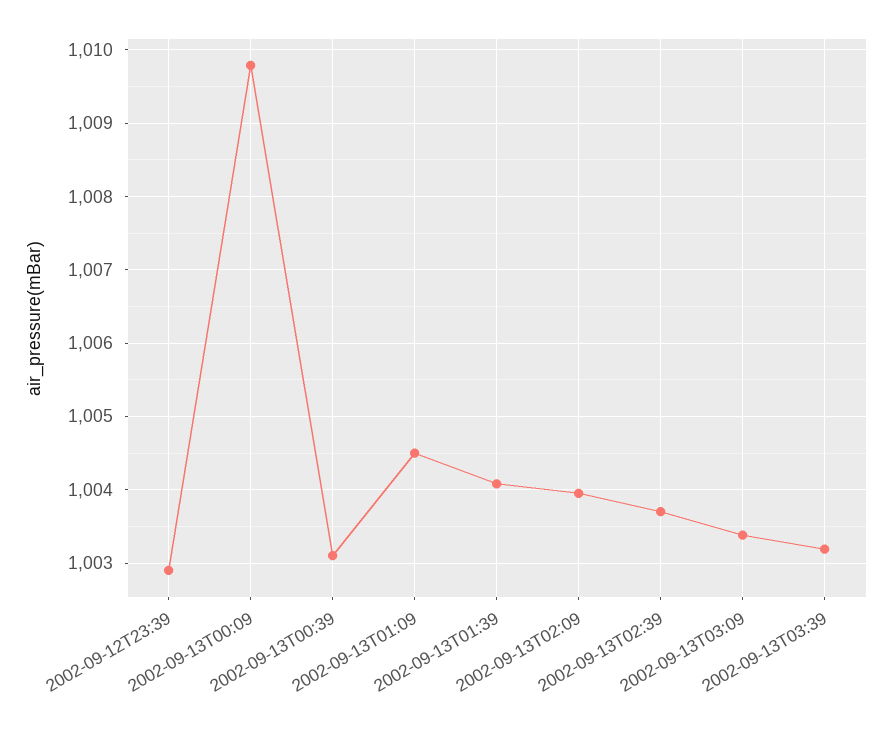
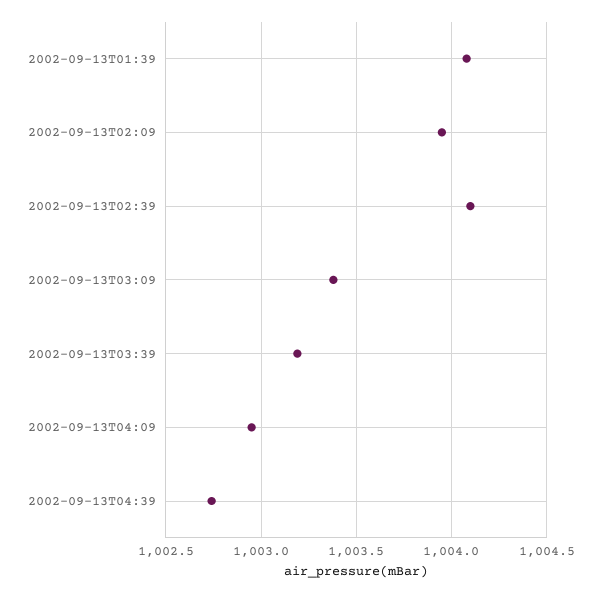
2002-09-12T23:39: 1002.9 -> none
2002-09-13T00:09: 1009.8 -> none
2002-09-13T00:39: 1003.1 -> none
2002-09-13T01:09: 1004.5 -> none
2002-09-13T02:39: 1003.7 -> 1004.1
2002-09-13T04:09: none -> 1002.95
2002-09-13T04:39: none -> 1002.75

